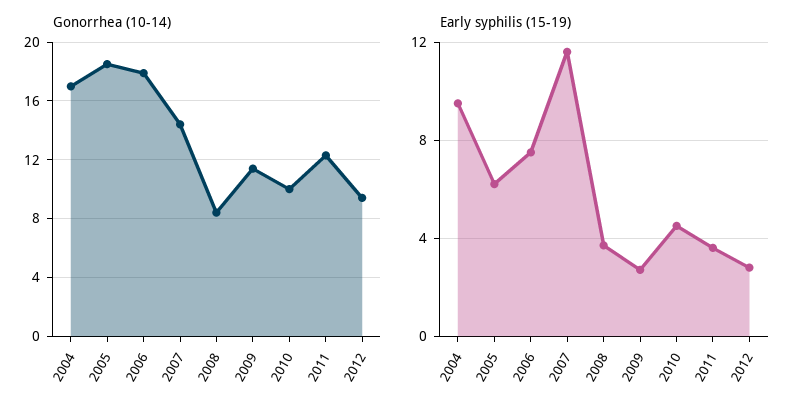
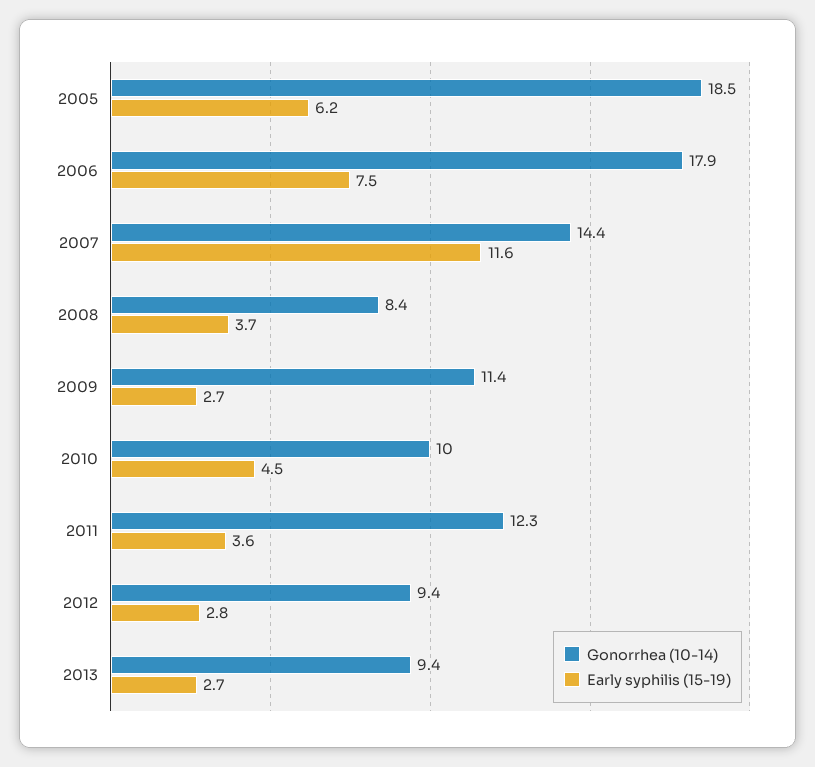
Gonorrhea (10-14), 2004: 17 -> none
Early syphilis (15-19), 2004: 9.5 -> none
Gonorrhea (10-14), 2013: none -> 9.4
Early syphilis (15-19), 2013: none -> 2.7

